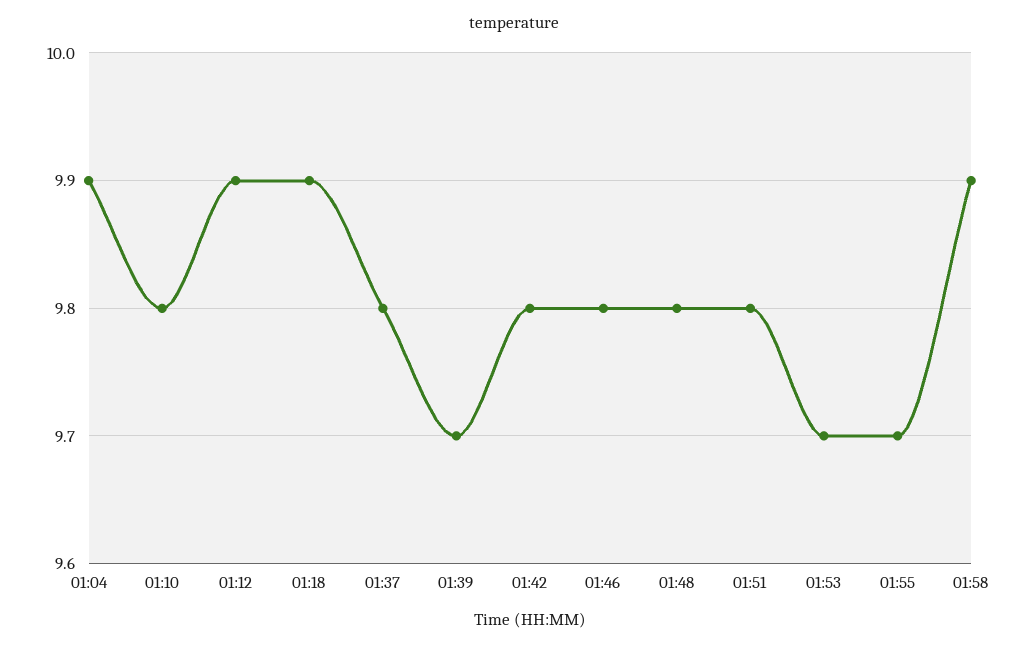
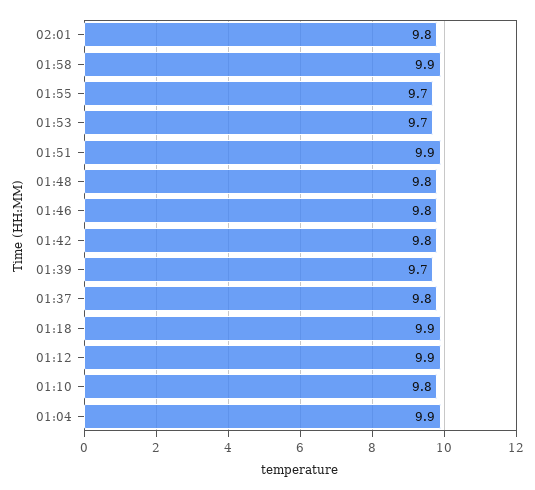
01:51: 9.8 -> 9.9
02:01: none -> 9.8

